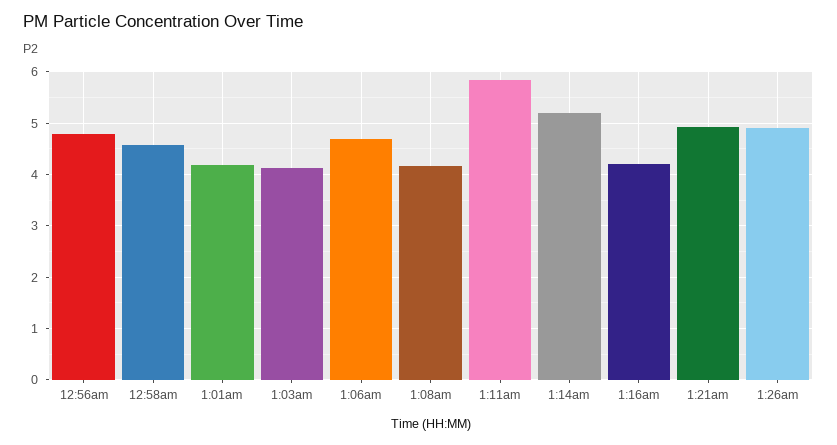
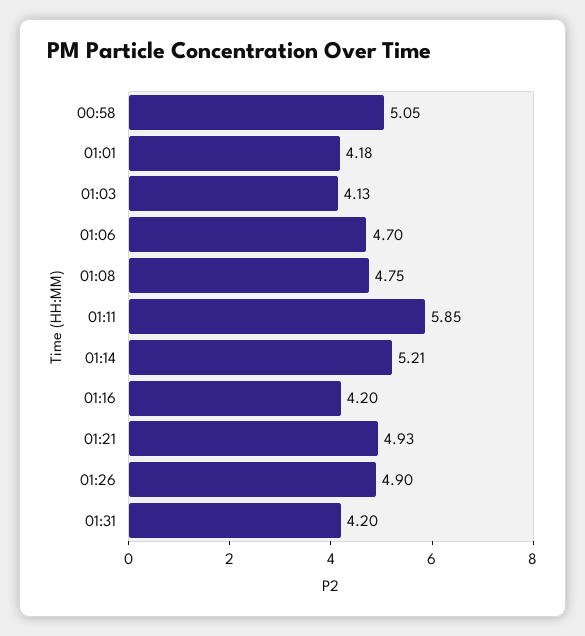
12:56am: 4.8 -> none
12:58am: 4.6 -> 5.05
1:08am: 4.2 -> 4.75
01:31: none -> 4.2

